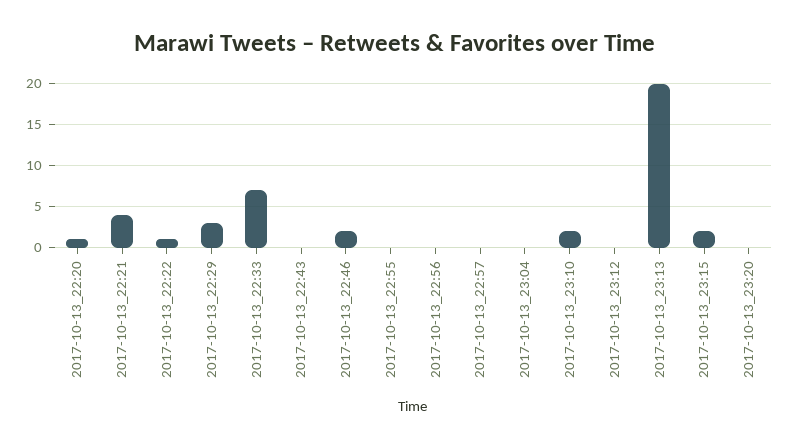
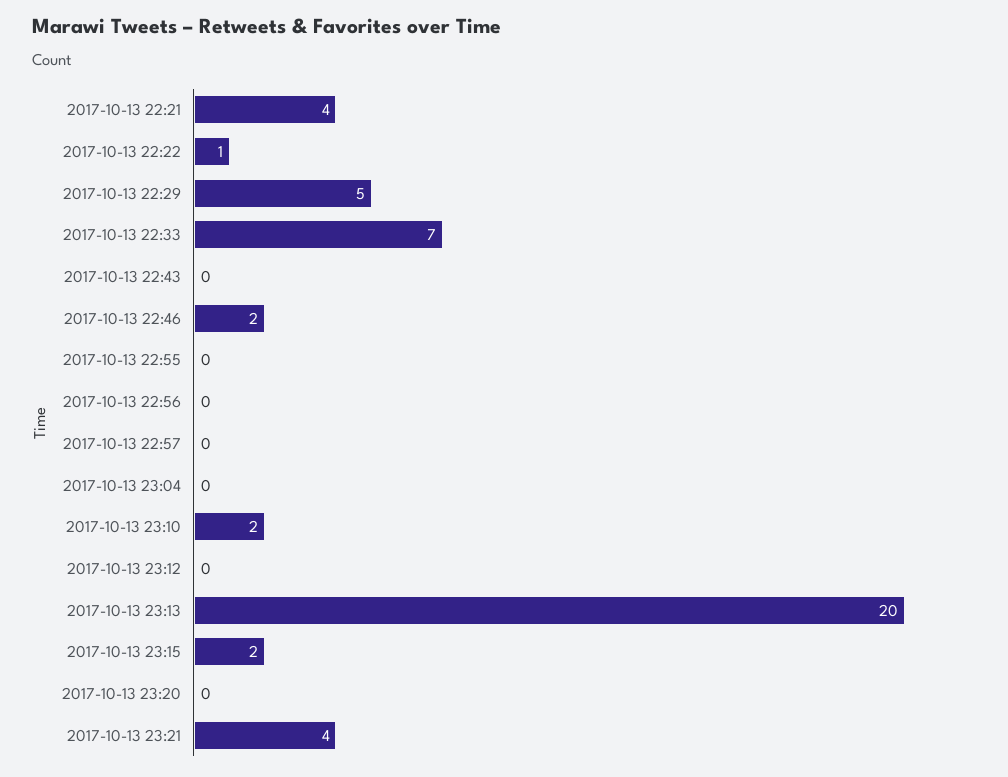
2017-10-13_22:20: 1 -> none
2017-10-13_22:29: 3 -> 5
2017-10-13 23:21: none -> 4

